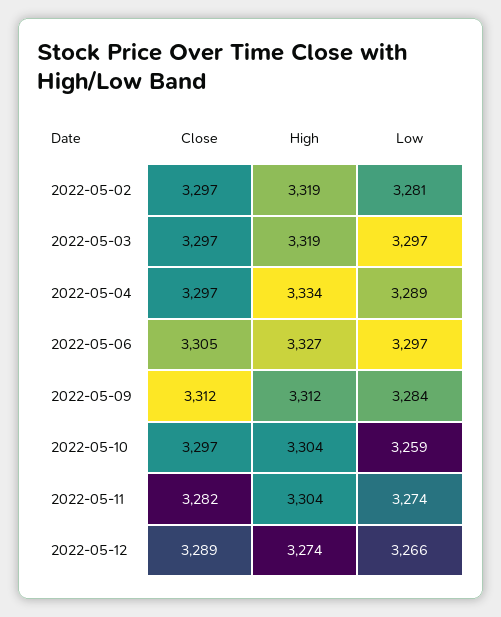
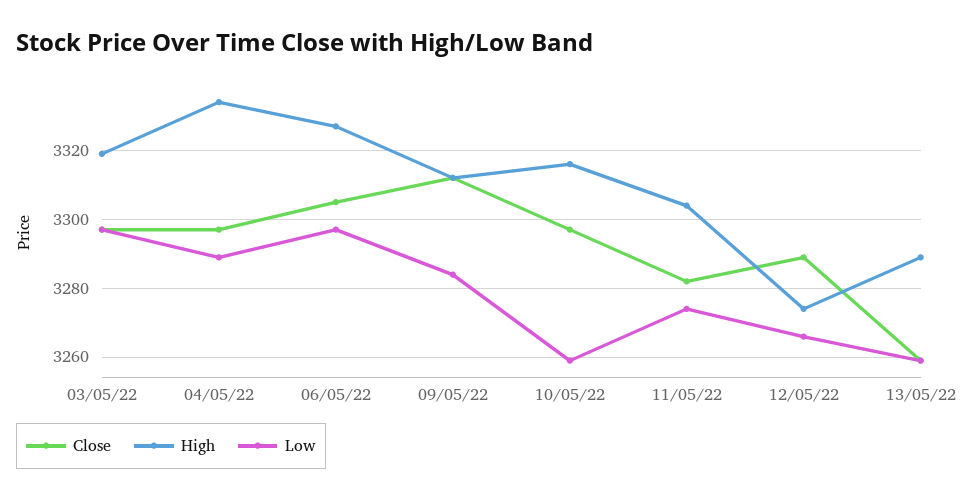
Close, 2022-05-02: 3297 -> none
High, 2022-05-02: 3319 -> none
Low, 2022-05-02: 3281 -> none
High, 2022-05-10: 3304 -> 3315
Close, 13/05/22: none -> 3260
High, 13/05/22: none -> 3290
Low, 13/05/22: none -> 3260

